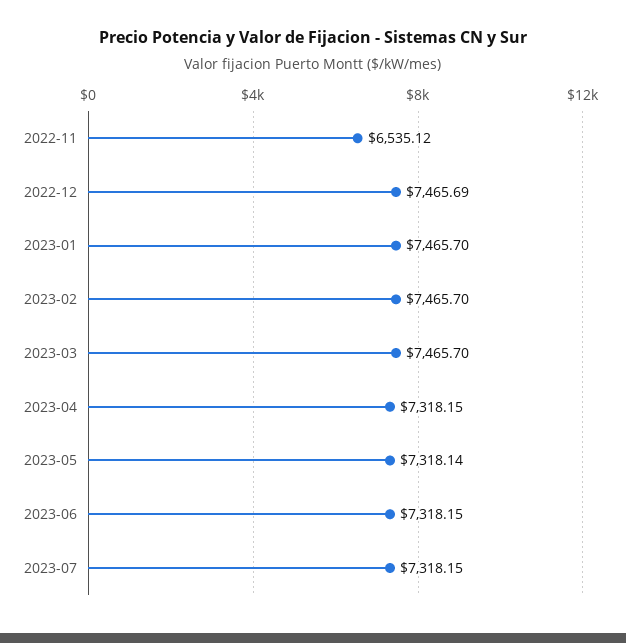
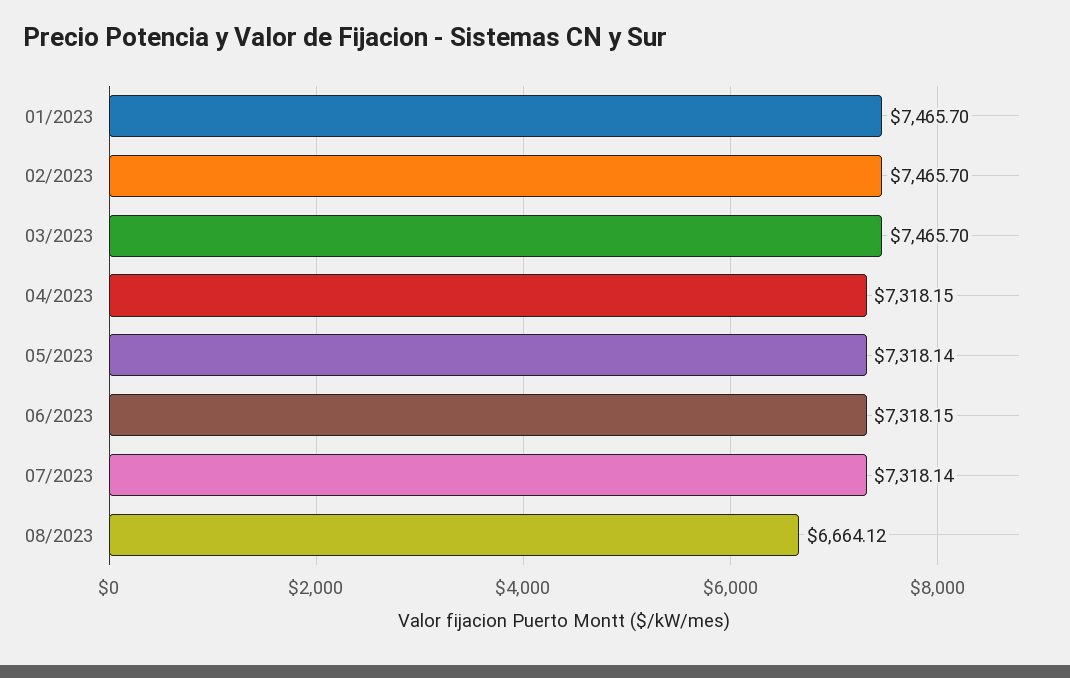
2022-11: 6535.12 -> none
2022-12: 7465.69 -> none
2023-07: 7318.15 -> 7318.14
08/2023: none -> 6664.12

